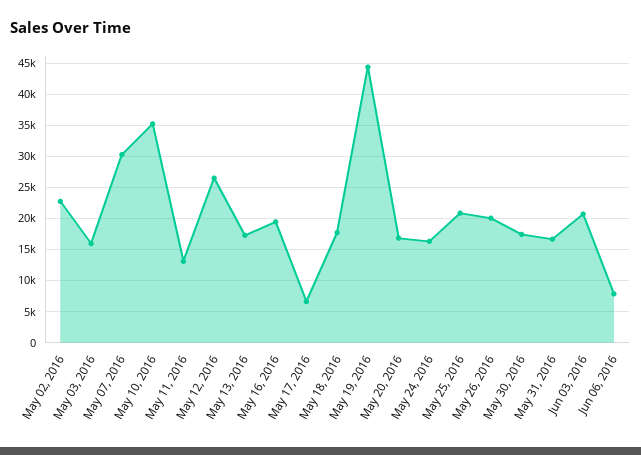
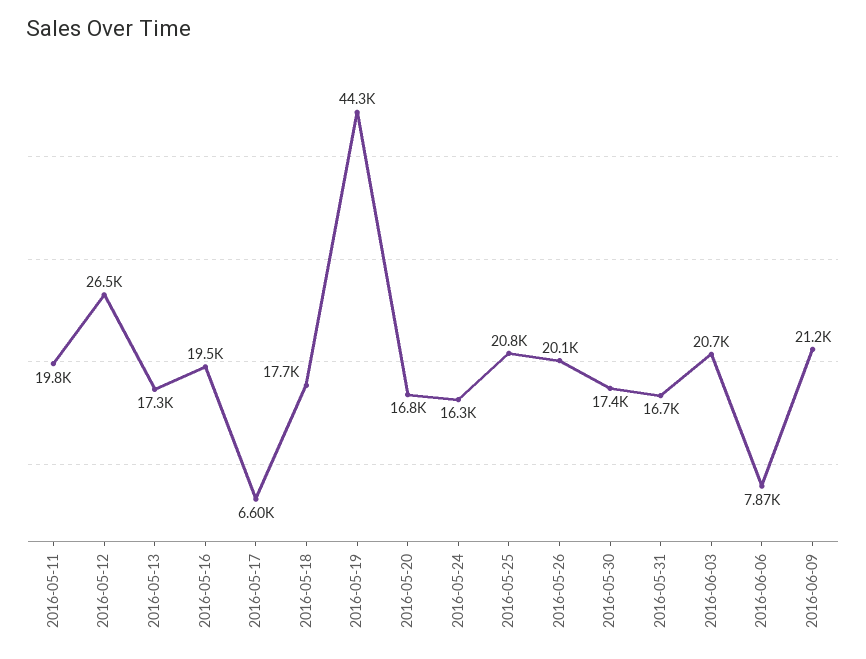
May 02, 2016: 23000 -> none
May 03, 2016: 16000 -> none
May 07, 2016: 30000 -> none
May 10, 2016: 35000 -> none
May 11, 2016: 13000 -> 19800
2016-06-09: none -> 21200

